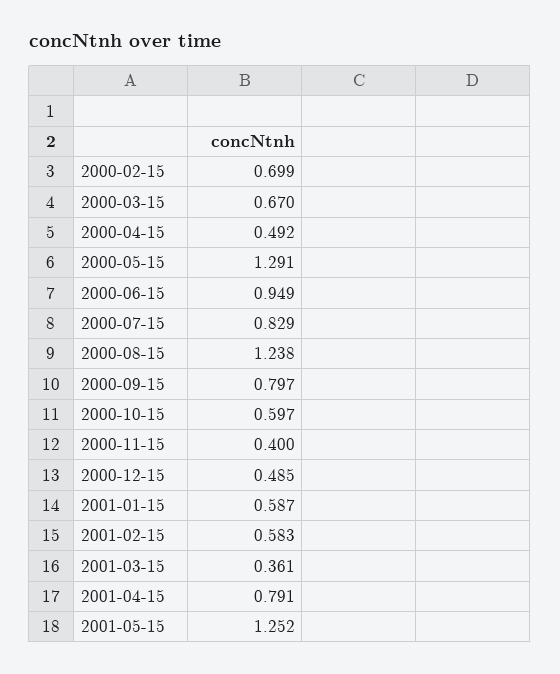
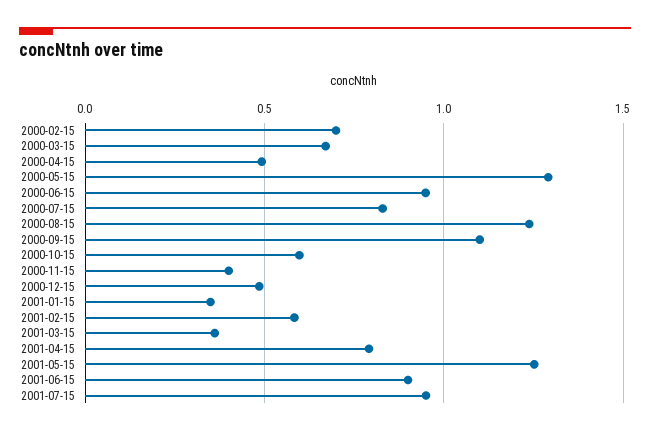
2000-09-15: 0.797 -> 1.1
2001-01-15: 0.587 -> 0.35
2001-06-15: none -> 0.9
2001-07-15: none -> 0.95

